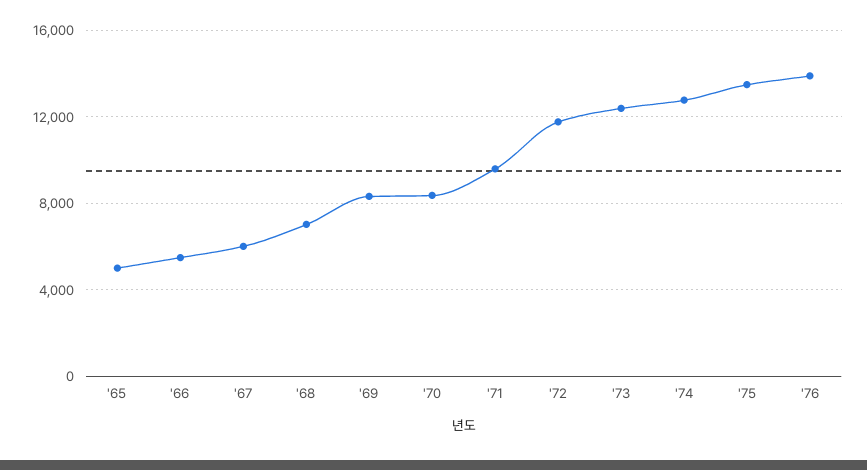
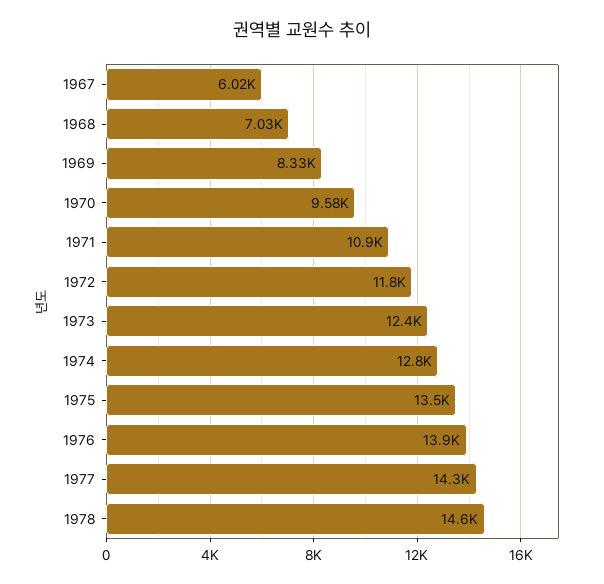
'65: 5000 -> none
'66: 5500 -> none
'70: 8500 -> 9580
'71: 9500 -> 10900
1977: none -> 14300
1978: none -> 14600

